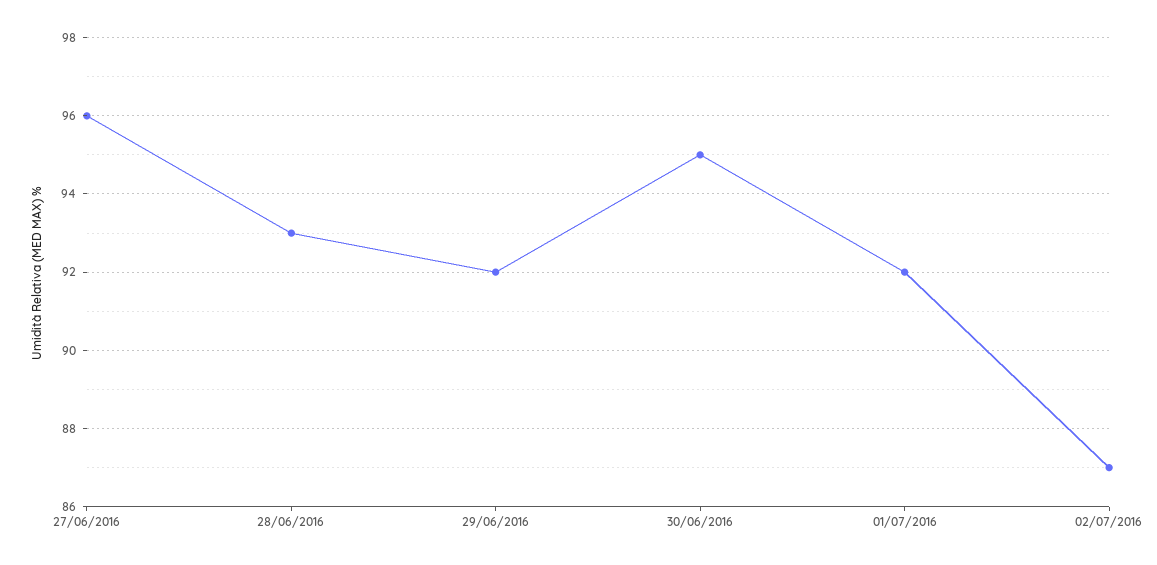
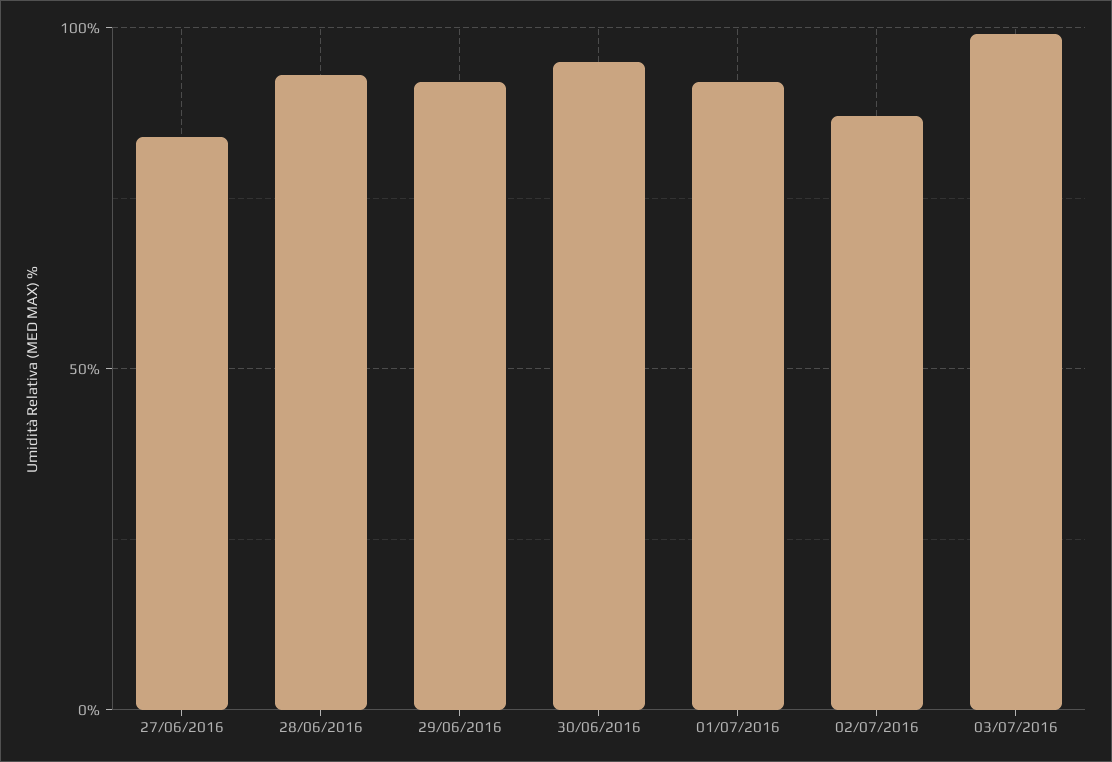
27/06/2016: 96 -> 85
03/07/2016: none -> 100

